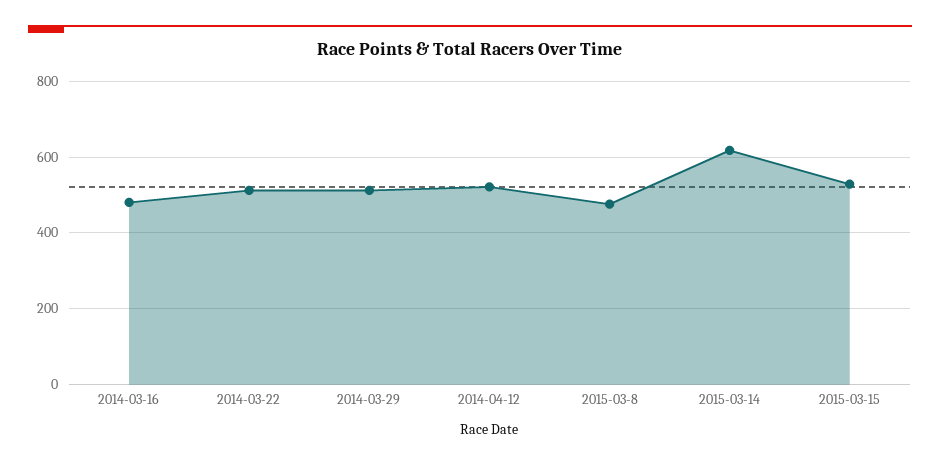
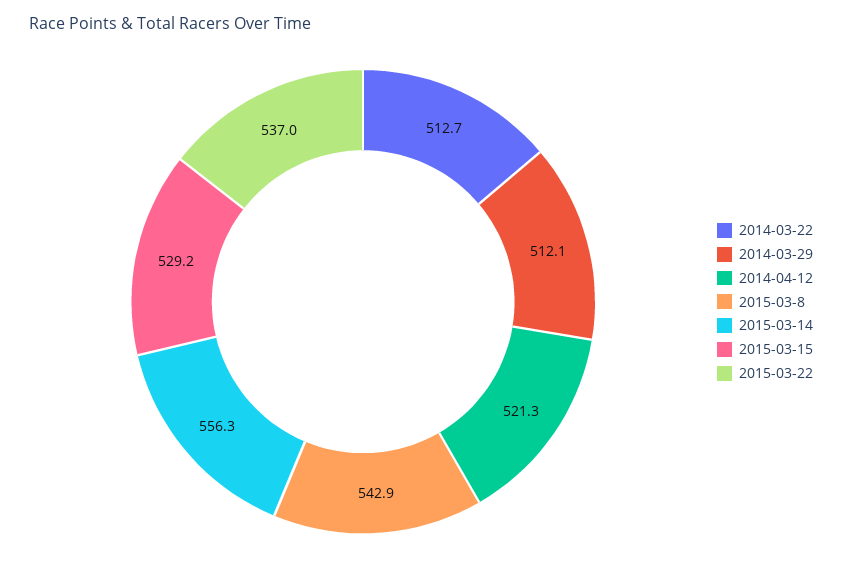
2014-03-16: 480 -> none
2015-03-8: 480 -> 542.9
2015-03-14: 620 -> 556.3
2015-03-22: none -> 537

